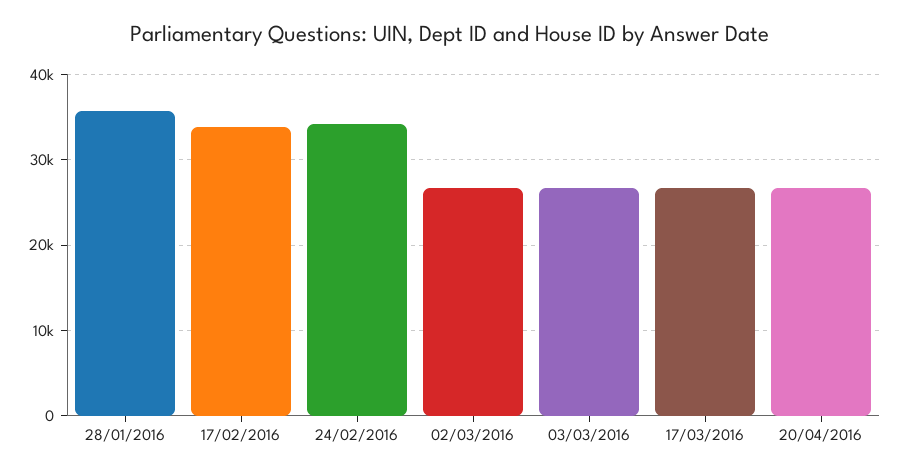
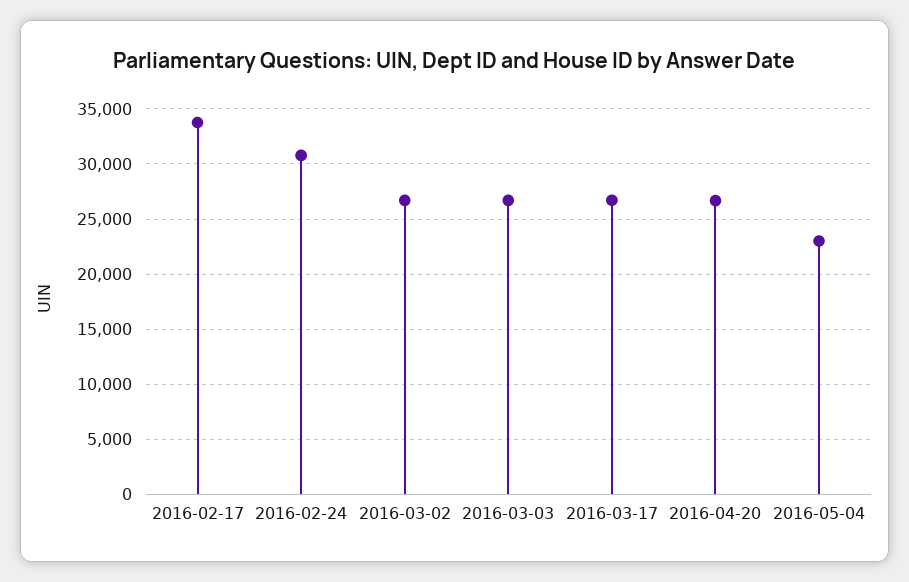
28/01/2016: 36000 -> none
24/02/2016: 34000 -> 31000
2016-05-04: none -> 23000

